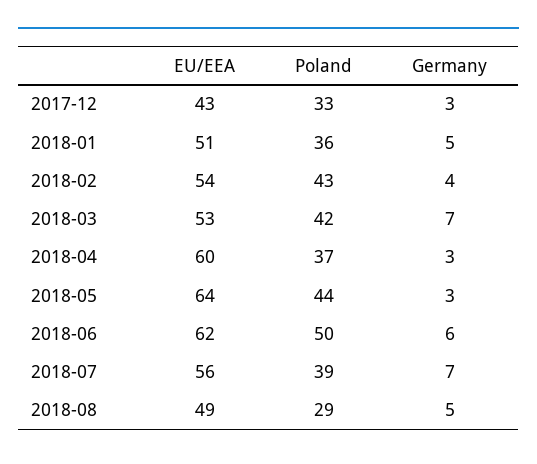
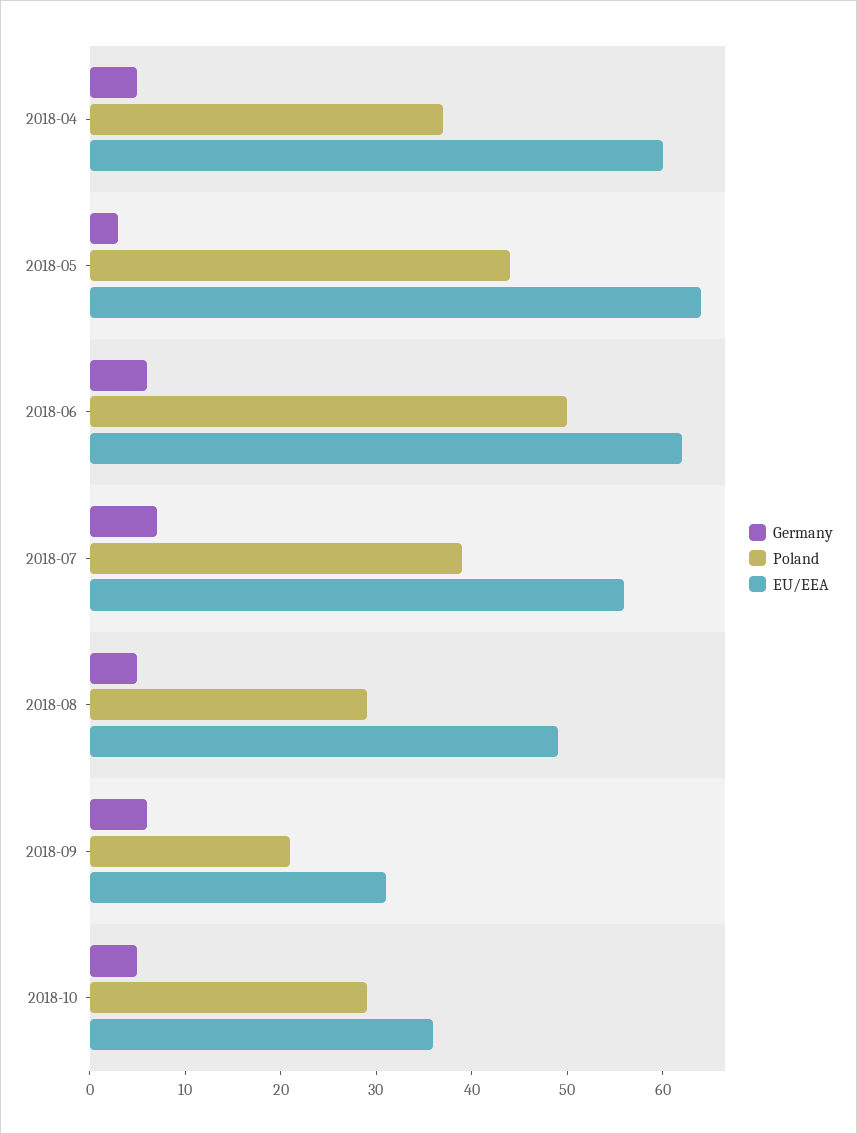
EU/EEA, 2017-12: 43 -> none
Poland, 2017-12: 33 -> none
Germany, 2017-12: 3 -> none
EU/EEA, 2018-01: 51 -> none
Poland, 2018-01: 36 -> none
Germany, 2018-01: 5 -> none
EU/EEA, 2018-02: 54 -> none
Poland, 2018-02: 43 -> none
Germany, 2018-02: 4 -> none
EU/EEA, 2018-03: 53 -> none
Poland, 2018-03: 42 -> none
Germany, 2018-03: 7 -> none
Germany, 2018-04: 3 -> 5
Germany, 2018-09: none -> 6
Poland, 2018-09: none -> 21
EU/EEA, 2018-09: none -> 31
Germany, 2018-10: none -> 5
Poland, 2018-10: none -> 29
EU/EEA, 2018-10: none -> 36

